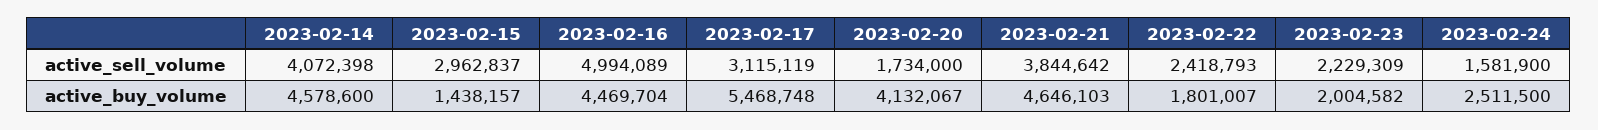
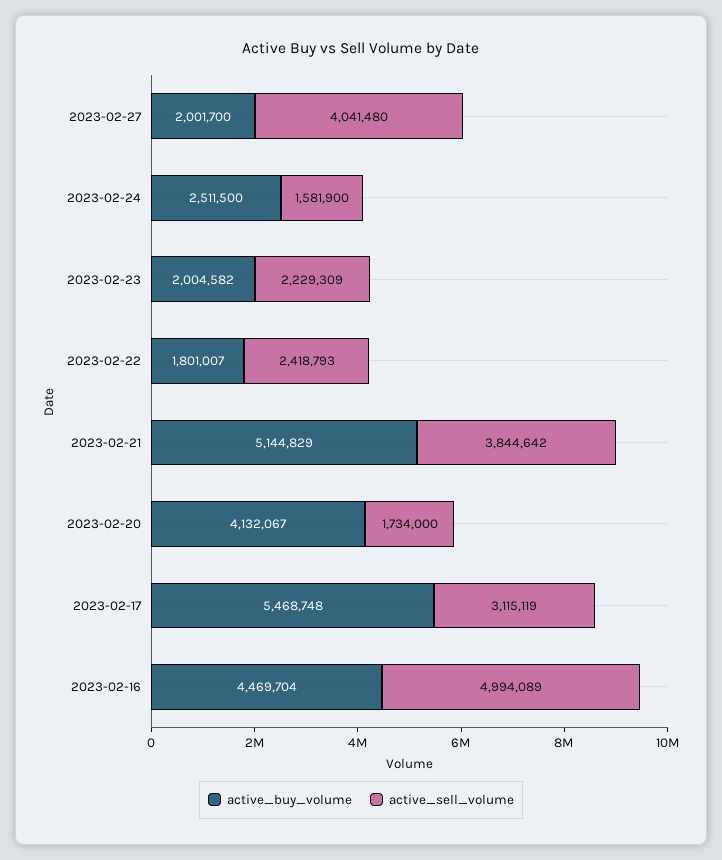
active_sell_volume, 2023-02-14: 4072398 -> none
active_sell_volume, 2023-02-15: 2962837 -> none
active_buy_volume, 2023-02-14: 4578600 -> none
active_buy_volume, 2023-02-15: 1438157 -> none
active_buy_volume, 2023-02-21: 4646103 -> 5144829
active_buy_volume, 2023-02-27: none -> 2001700
active_sell_volume, 2023-02-27: none -> 4041480

